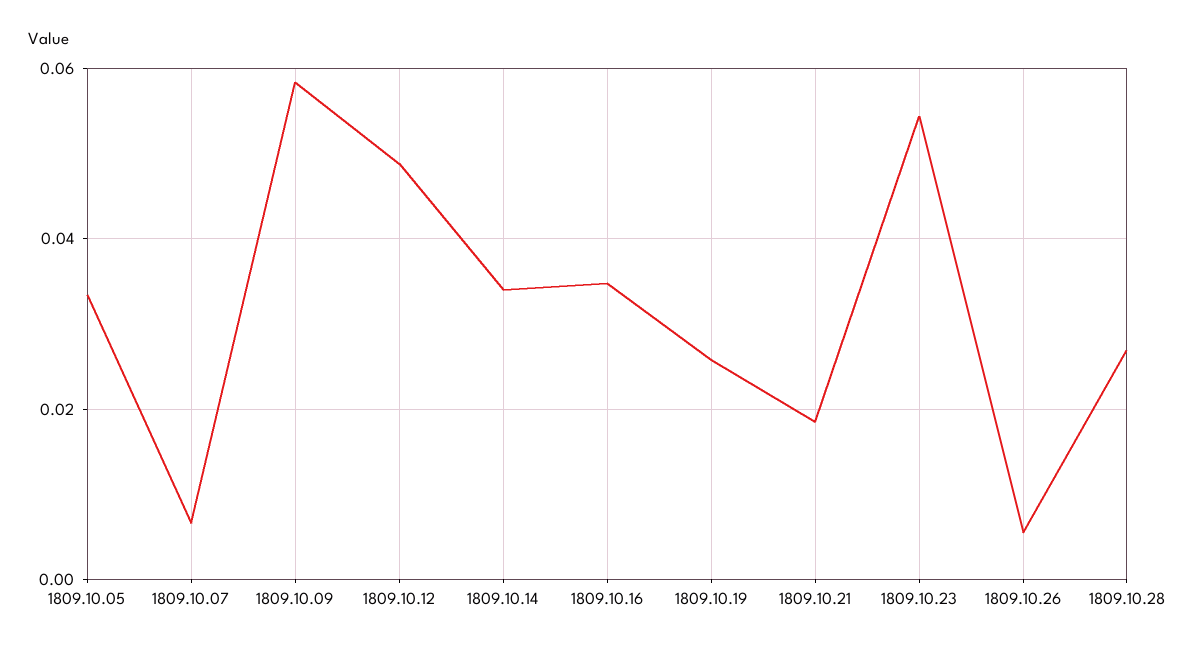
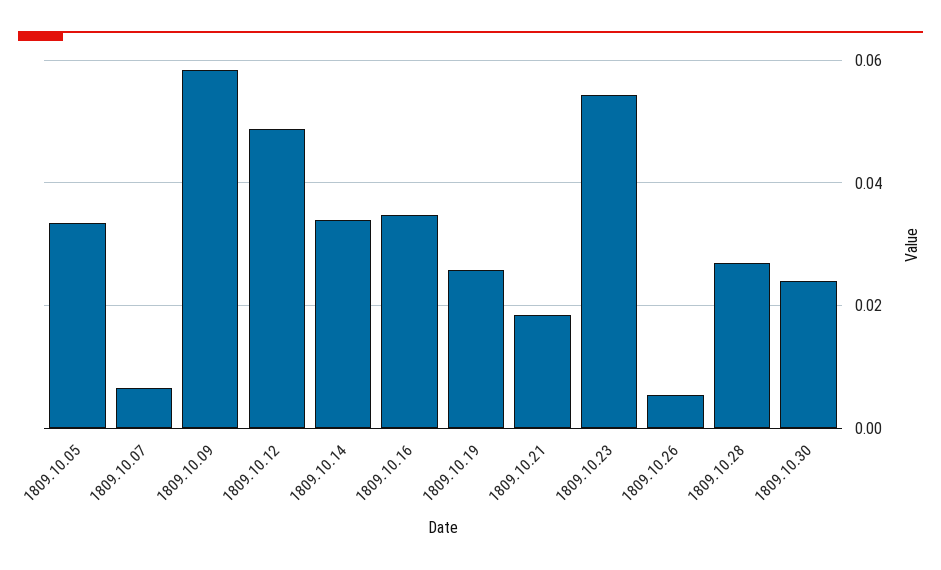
1809.10.30: none -> 0.024

